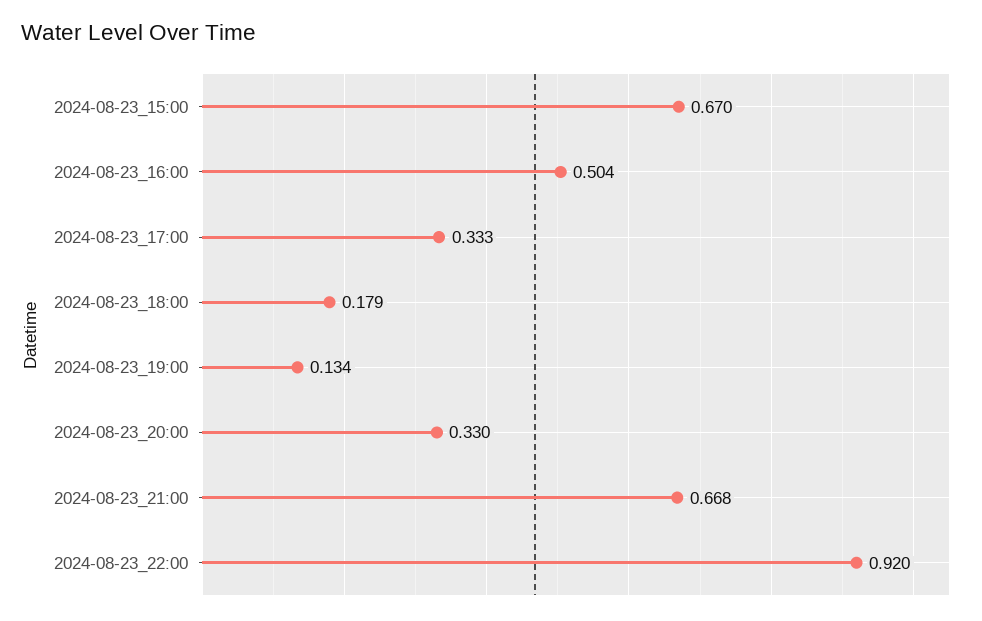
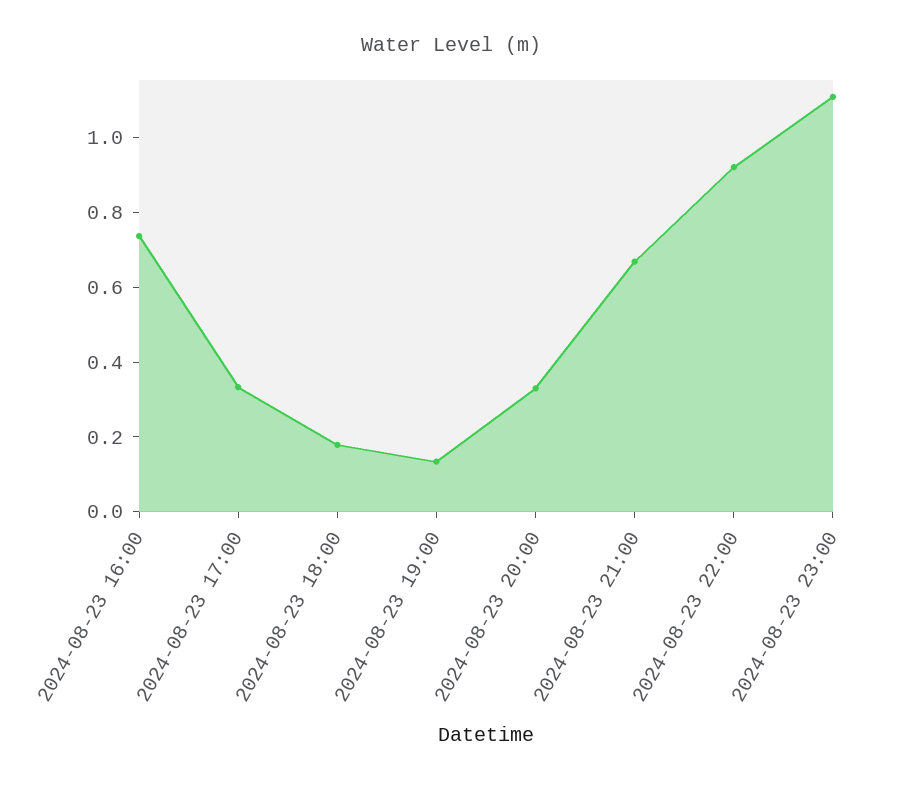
2024-08-23_15:00: 0.67 -> none
2024-08-23_16:00: 0.504 -> 0.75
2024-08-23 23:00: none -> 1.1

